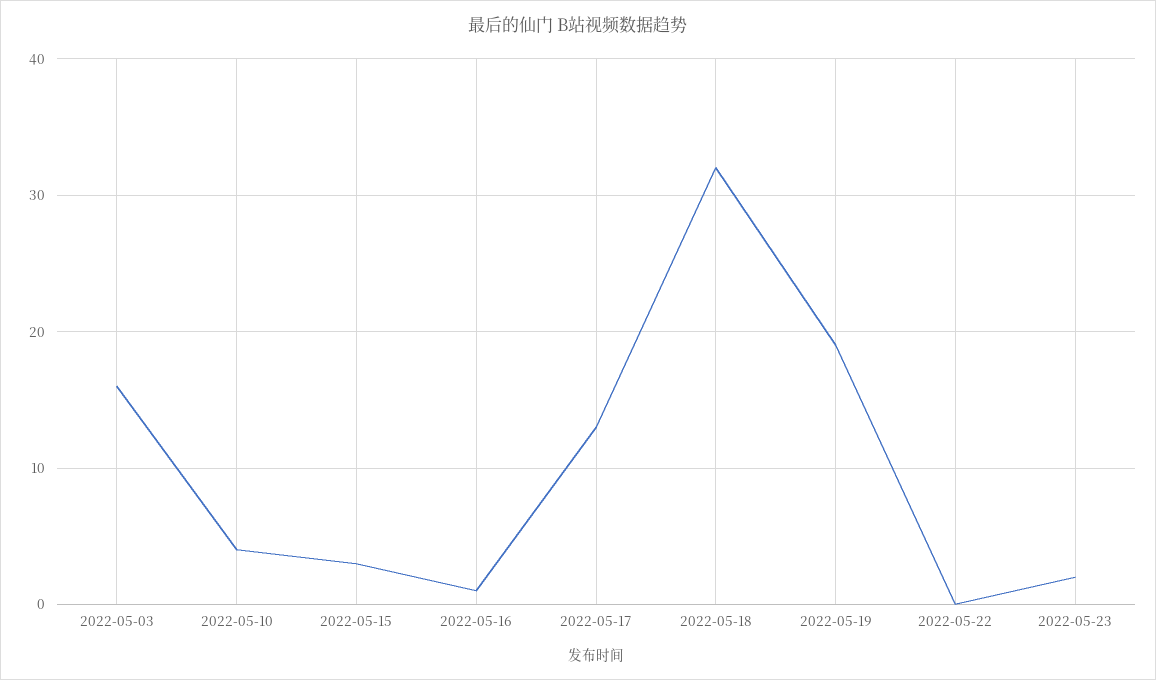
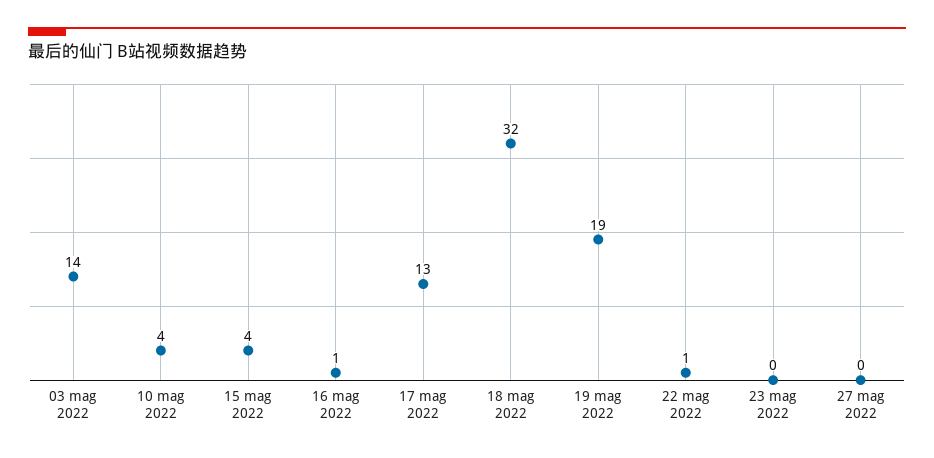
2022-05-03: 16 -> 14
2022-05-15: 3 -> 4
2022-05-22: 0 -> 1
2022-05-23: 2 -> 0
27 mag 2022: none -> 0

